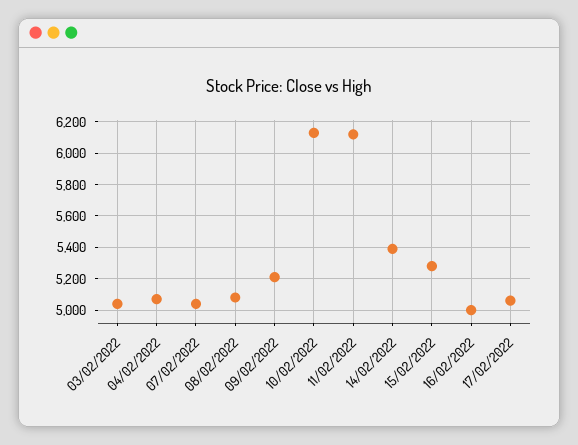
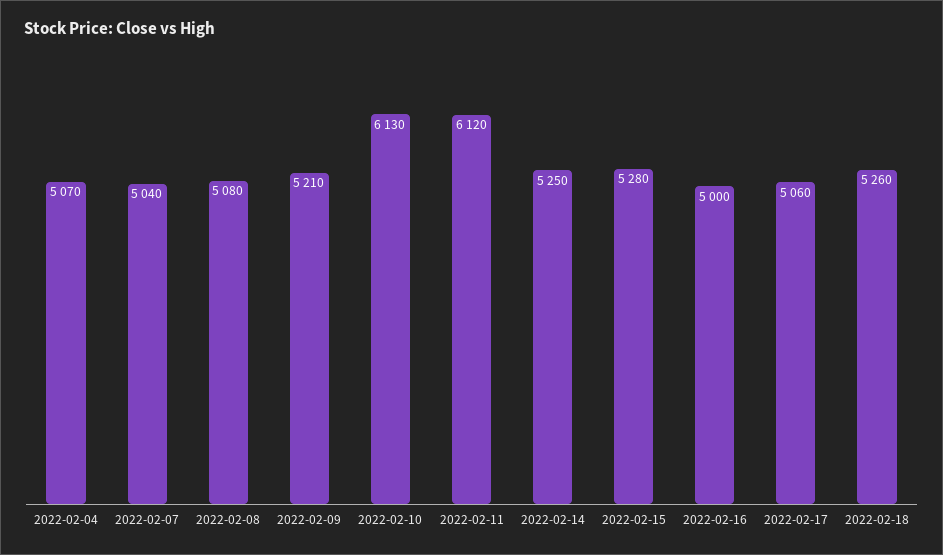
03/02/2022: 5050 -> none
14/02/2022: 5400 -> 5250
2022-02-18: none -> 5260

